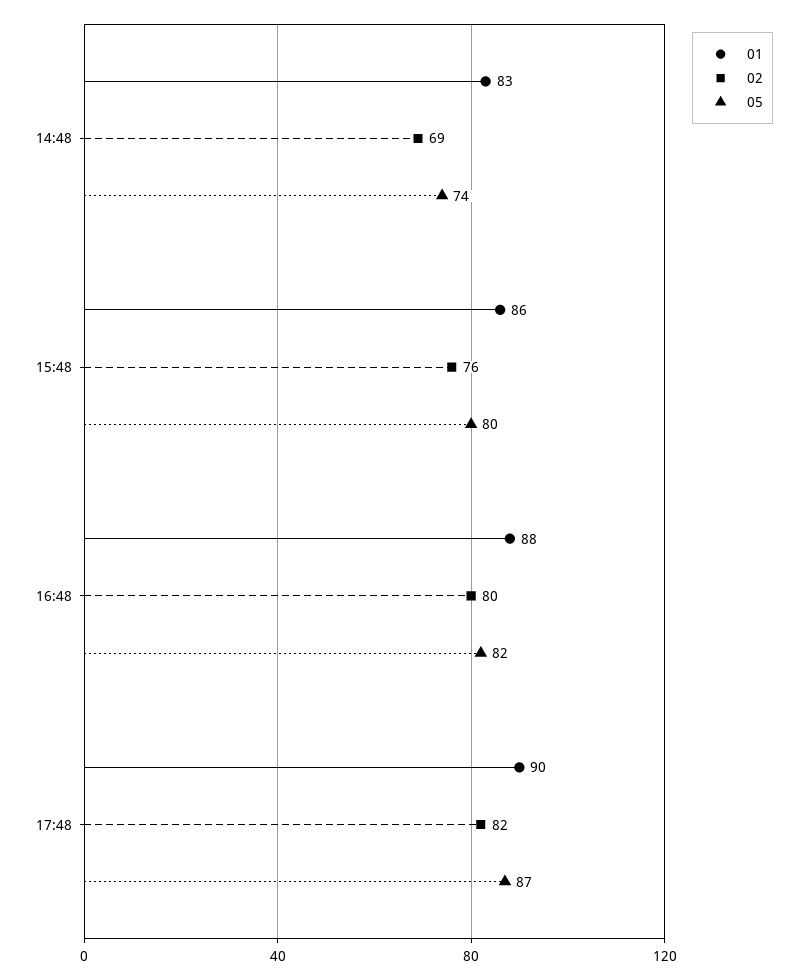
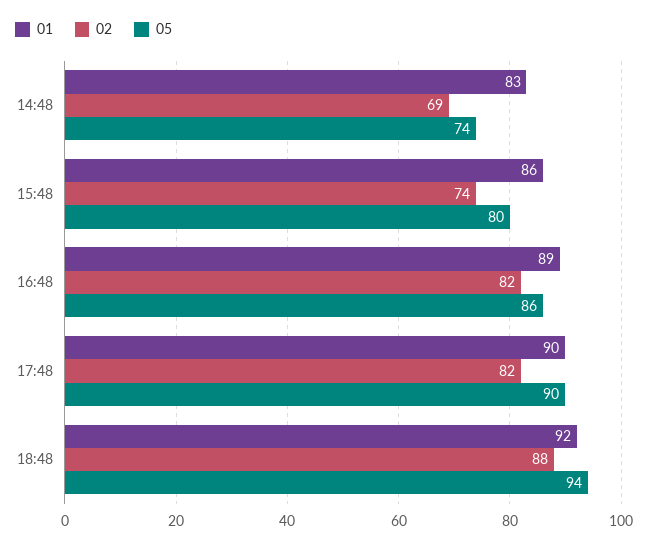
02, 15:48: 76 -> 74
01, 16:48: 88 -> 89
02, 16:48: 80 -> 82
05, 16:48: 82 -> 86
05, 17:48: 87 -> 90
01, 18:48: none -> 92
02, 18:48: none -> 88
05, 18:48: none -> 94

